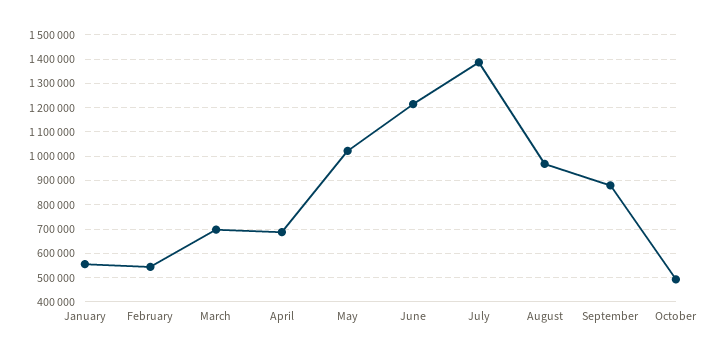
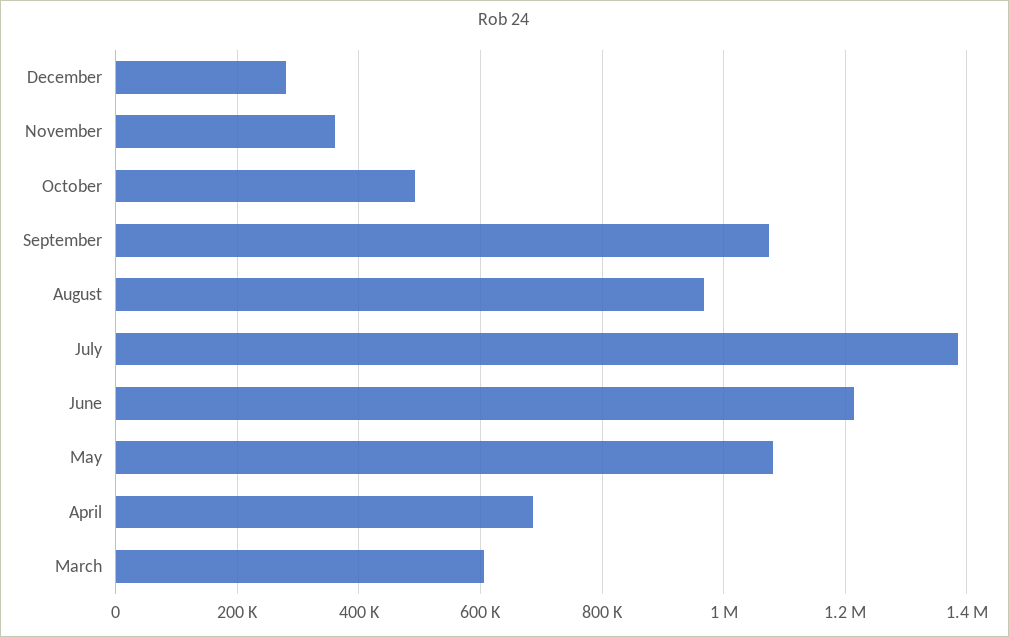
January: 550000 -> none
February: 550000 -> none
March: 700000 -> 600000
May: 1025000 -> 1080000
September: 875000 -> 1080000
December: none -> 280000
November: none -> 360000

